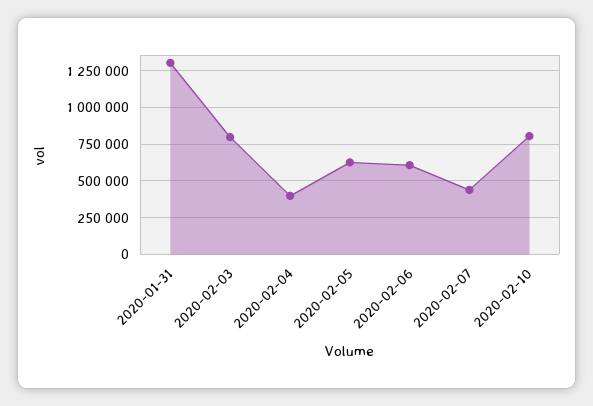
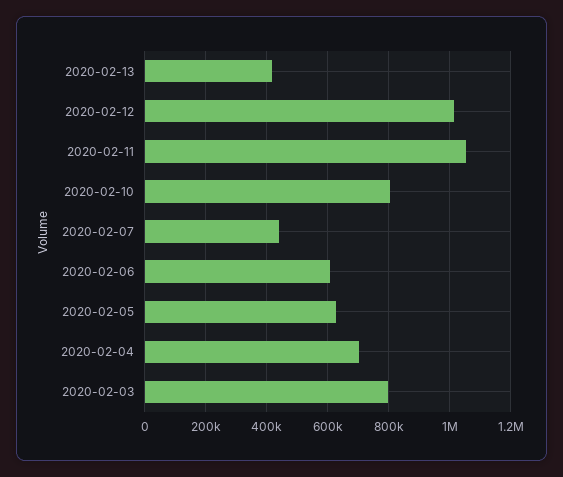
2020-01-31: 1300000 -> none
2020-02-04: 400000 -> 700000
2020-02-13: none -> 420000
2020-02-12: none -> 1020000
2020-02-11: none -> 1060000

